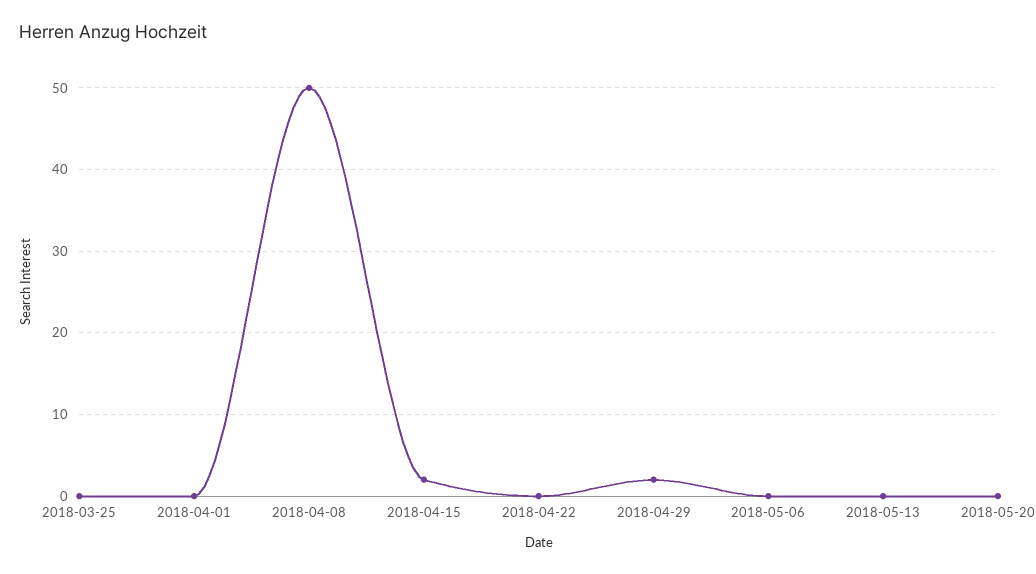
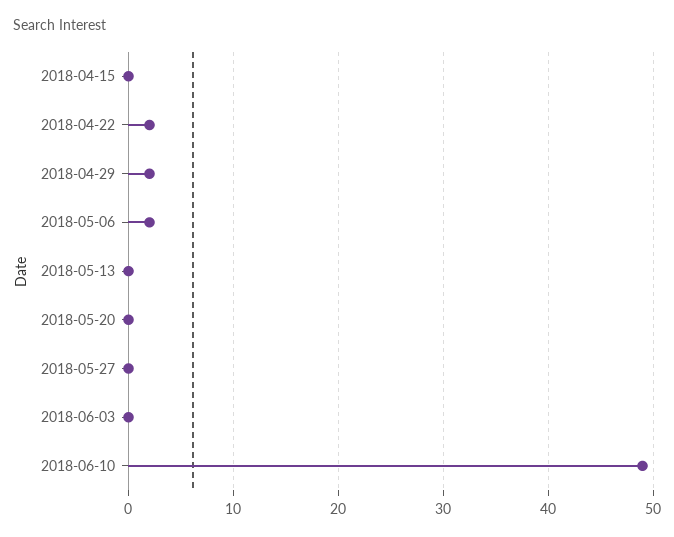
2018-03-25: 0 -> none
2018-04-01: 0 -> none
2018-04-08: 50 -> none
2018-04-15: 2 -> 0
2018-04-22: 0 -> 2
2018-05-06: 0 -> 2
2018-05-27: none -> 0
2018-06-03: none -> 0
2018-06-10: none -> 49

